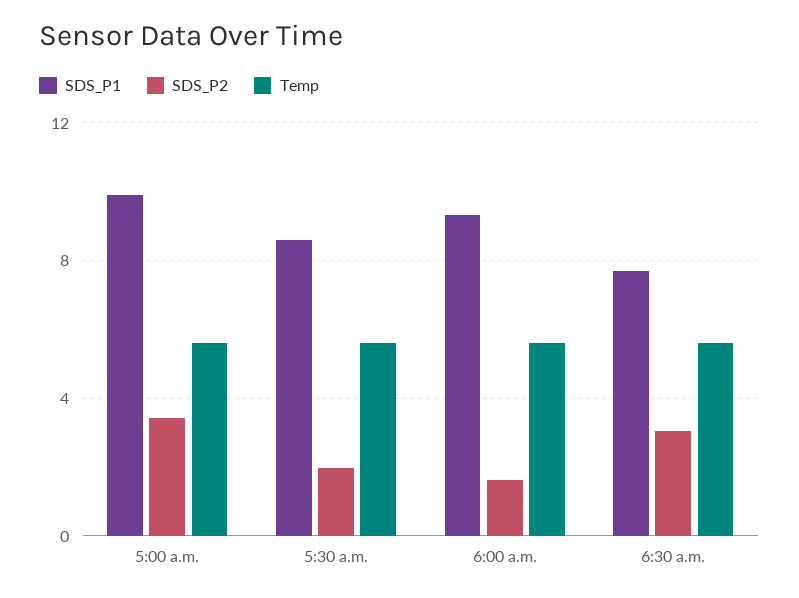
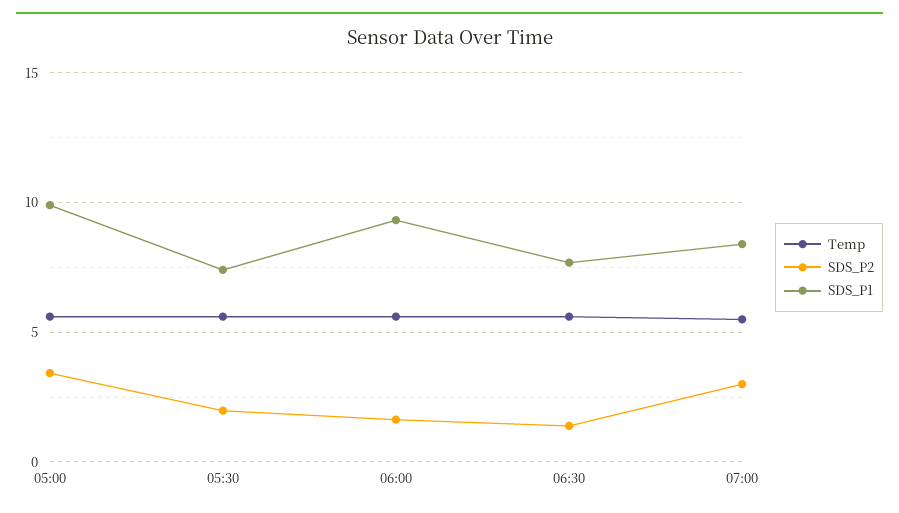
SDS_P1, 5:30 a.m.: 8.5 -> 7.5
SDS_P2, 6:30 a.m.: 3 -> 1.5
Temp, 07:00: none -> 5.5
SDS_P2, 07:00: none -> 3
SDS_P1, 07:00: none -> 8.5

